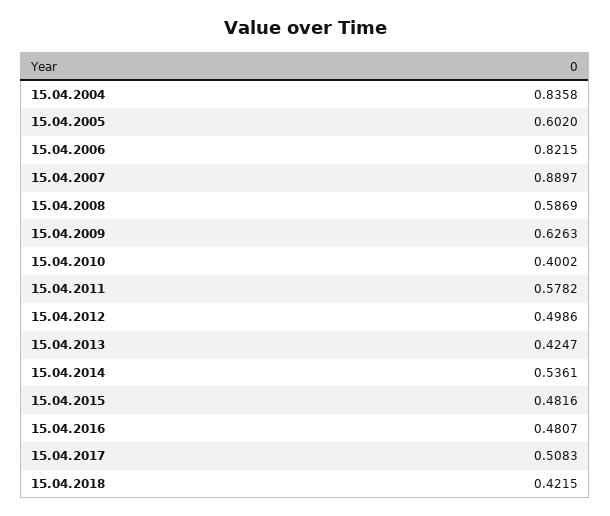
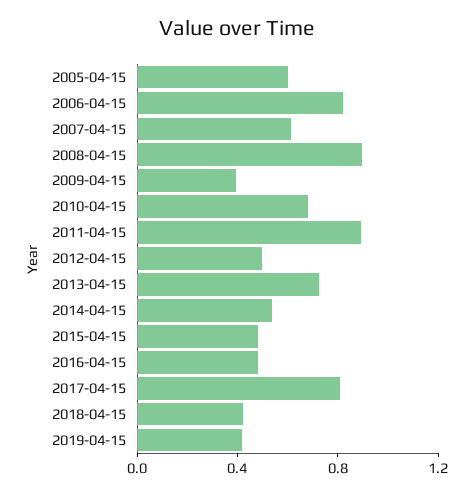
15.04.2004: 0.8358 -> none
15.04.2007: 0.8897 -> 0.6
15.04.2008: 0.5869 -> 0.9
15.04.2009: 0.6263 -> 0.4
15.04.2010: 0.4002 -> 0.7
15.04.2011: 0.5782 -> 0.9
15.04.2013: 0.4247 -> 0.7
15.04.2017: 0.5083 -> 0.8
2019-04-15: none -> 0.4

